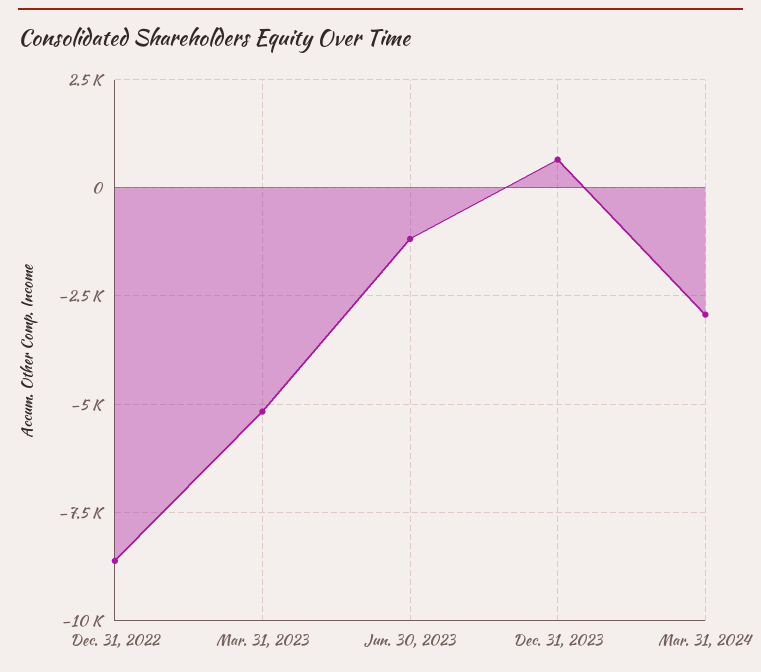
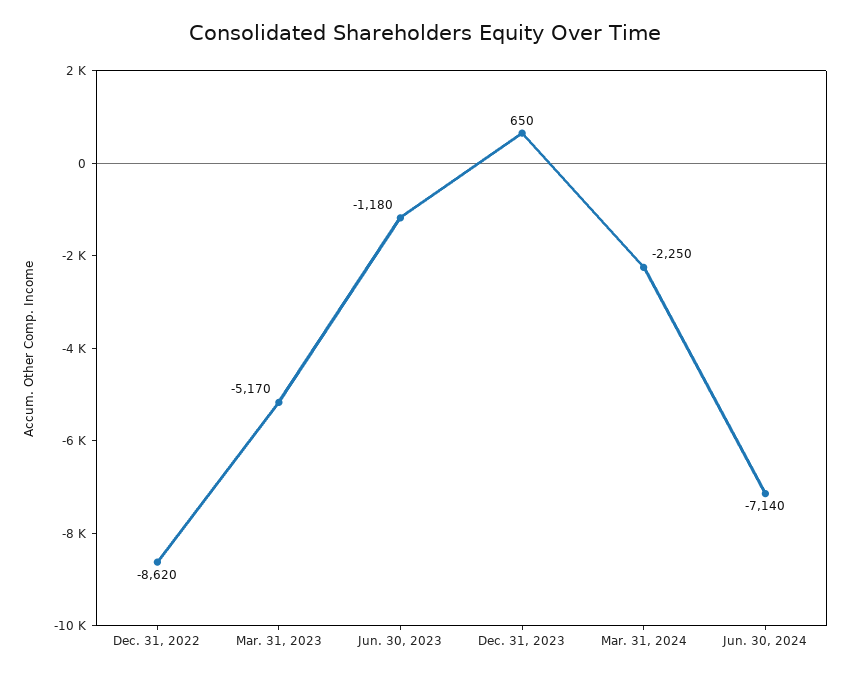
Mar. 31, 2024: -3000 -> -2250
Jun. 30, 2024: none -> -7140

